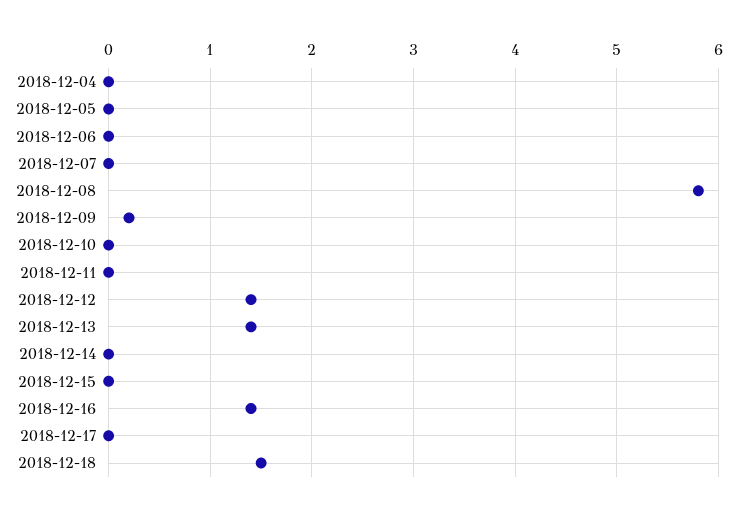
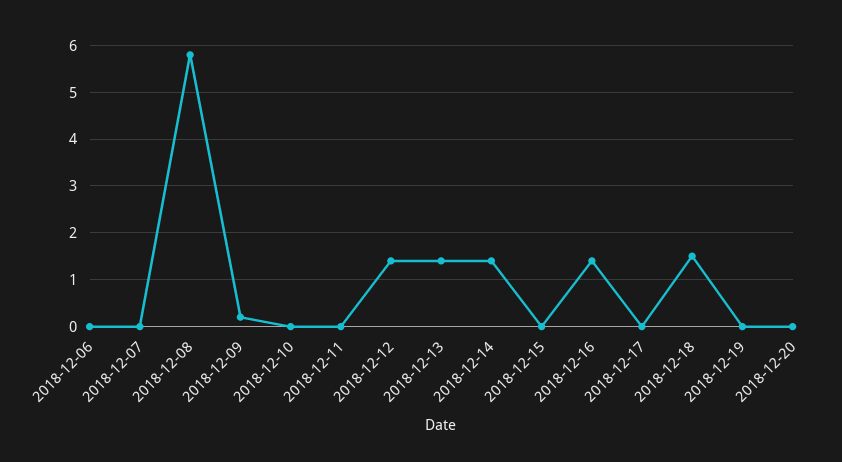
2018-12-04: 0 -> none
2018-12-05: 0 -> none
2018-12-14: 0 -> 1.5
2018-12-19: none -> 0
2018-12-20: none -> 0

